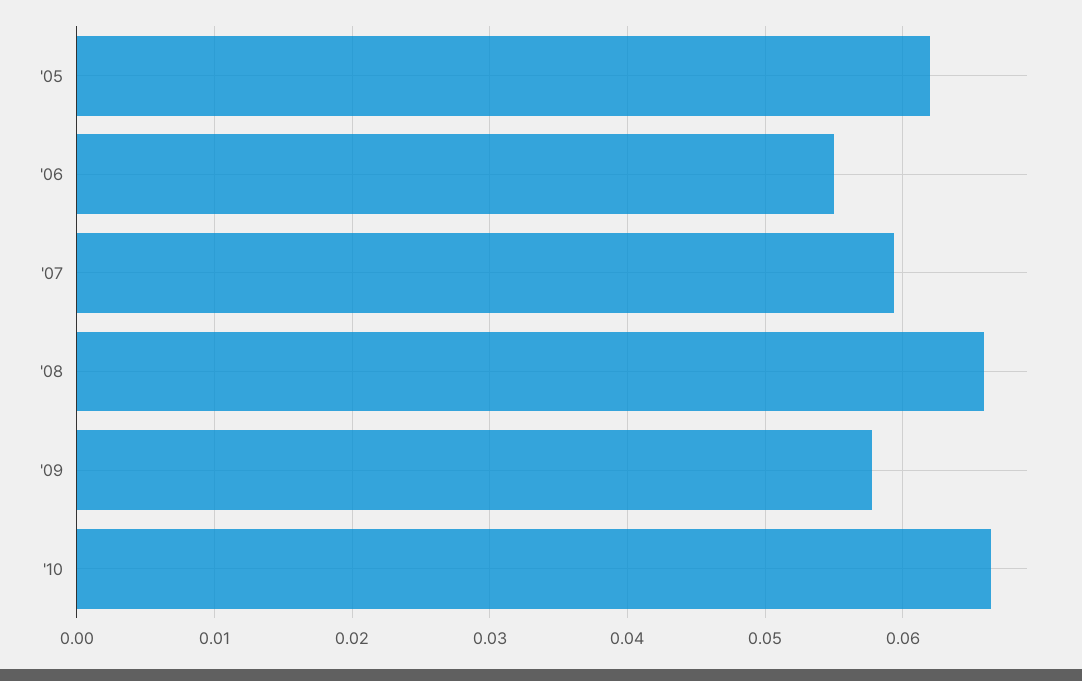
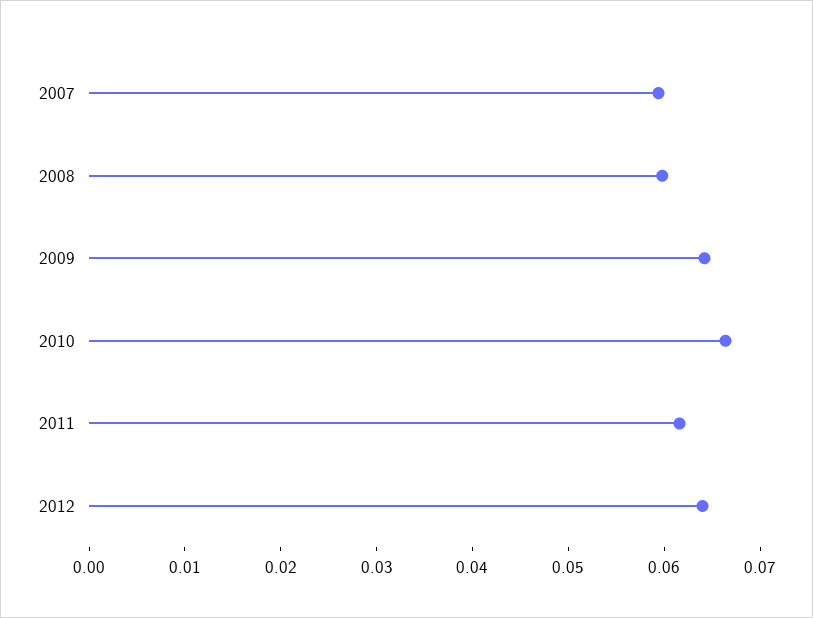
'05: 0.062 -> none
'06: 0.055 -> none
'08: 0.066 -> 0.06
'09: 0.058 -> 0.064
2011: none -> 0.062
2012: none -> 0.064

